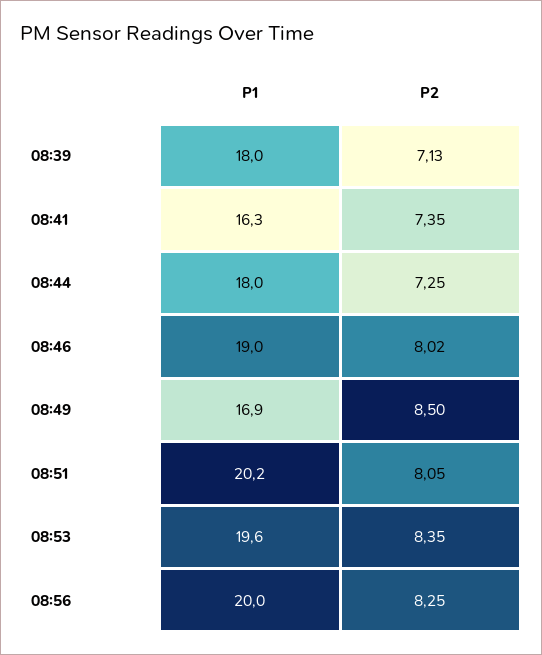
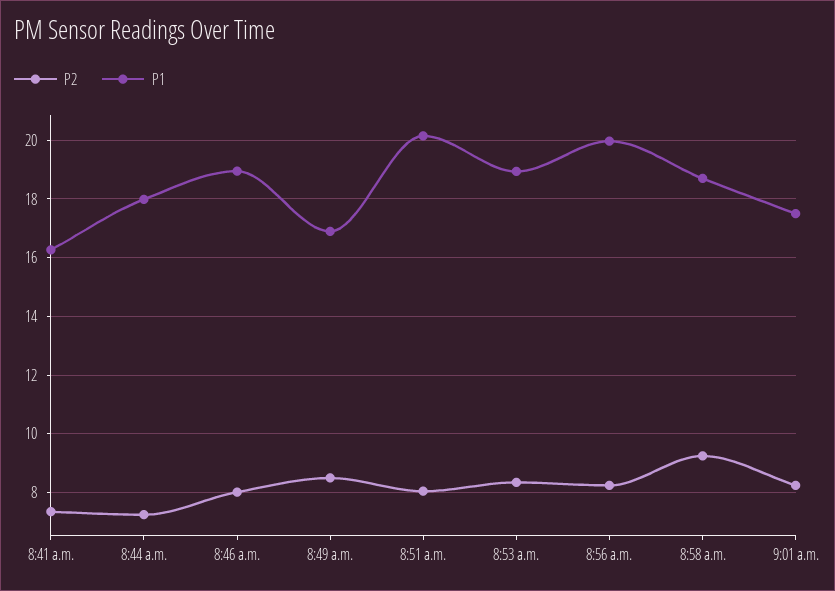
P1, 08:39: 18 -> none
P2, 08:39: 7.13 -> none
P1, 08:53: 19.6 -> 19
P2, 8:58 a.m.: none -> 9.25
P1, 8:58 a.m.: none -> 18.75
P2, 9:01 a.m.: none -> 8.25
P1, 9:01 a.m.: none -> 17.5

